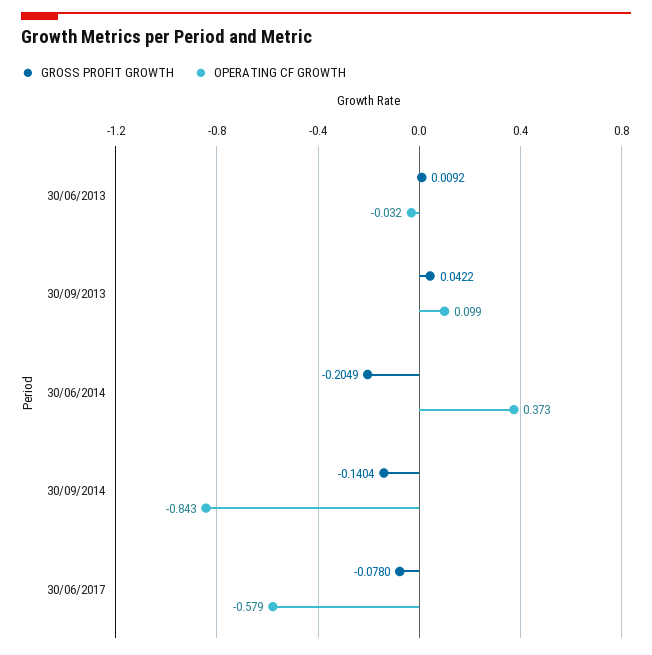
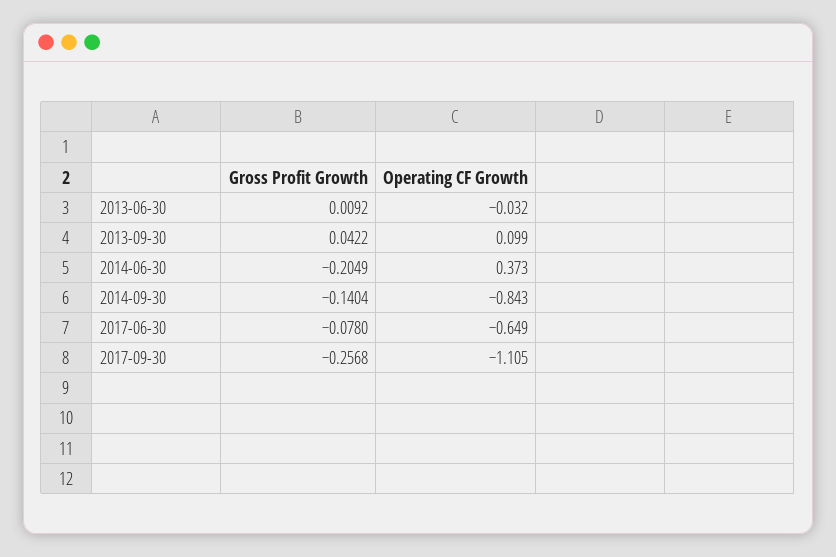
OPERATING CF GROWTH, 30/06/2017: -0.579 -> -0.649
GROSS PROFIT GROWTH, 2017-09-30: none -> -0.2568
OPERATING CF GROWTH, 2017-09-30: none -> -1.105

